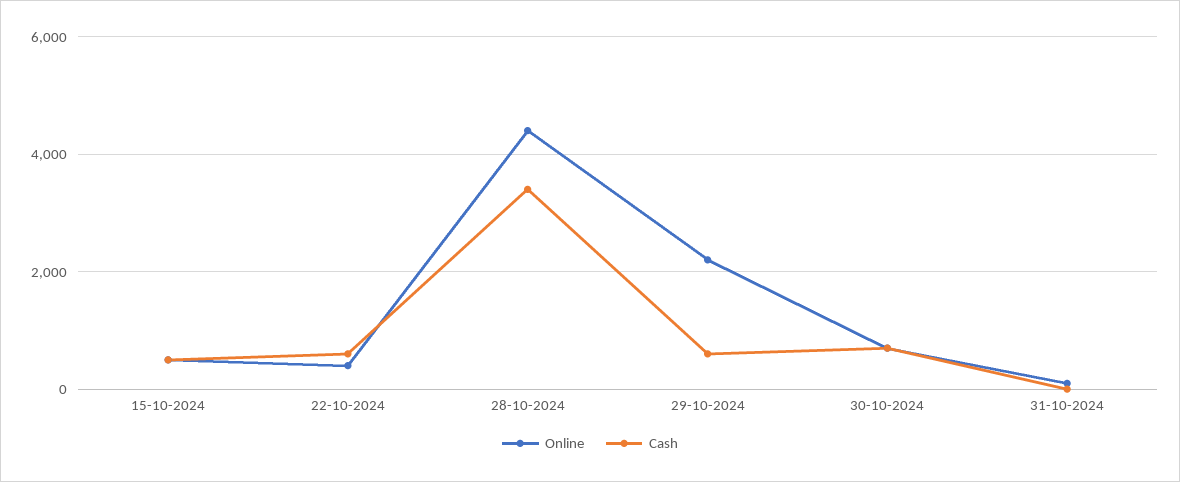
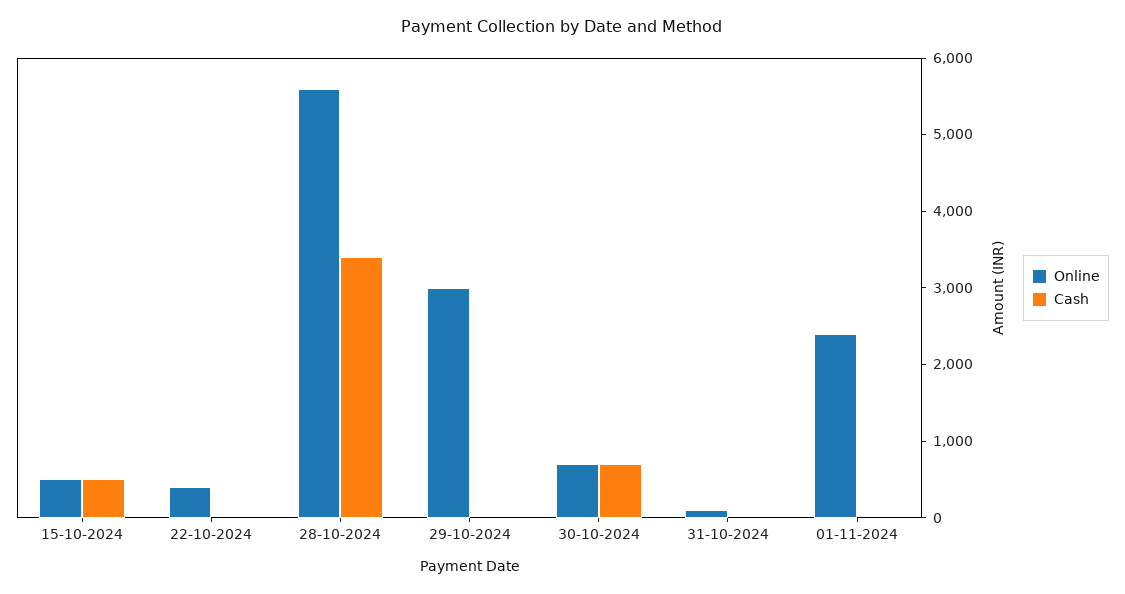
Cash, 22-10-2024: 600 -> 0
Online, 28-10-2024: 4400 -> 5600
Online, 29-10-2024: 2200 -> 3000
Cash, 29-10-2024: 600 -> 0
Online, 01-11-2024: none -> 2400
Cash, 01-11-2024: none -> 0

